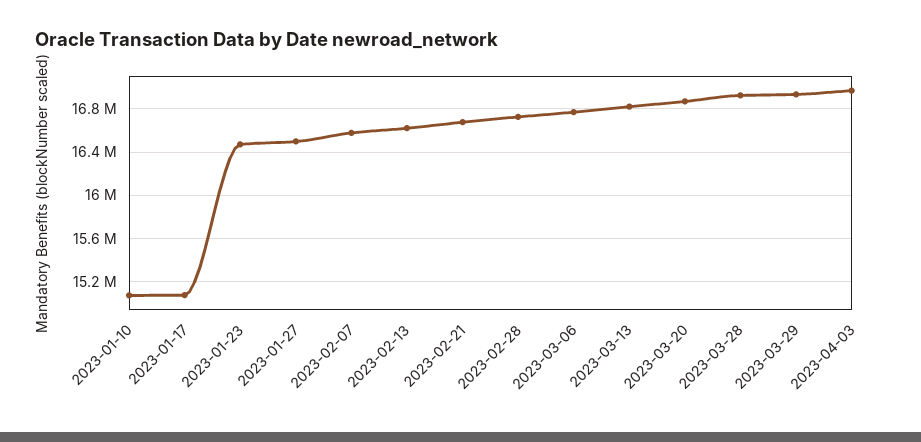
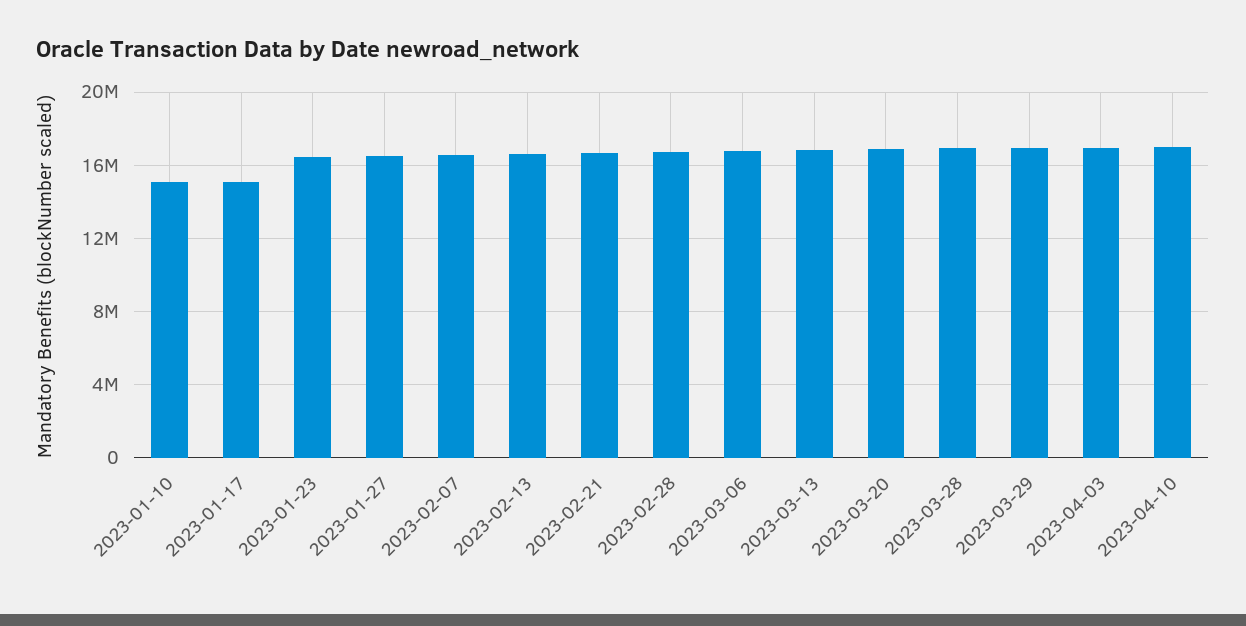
2023-04-10: none -> 17000000

